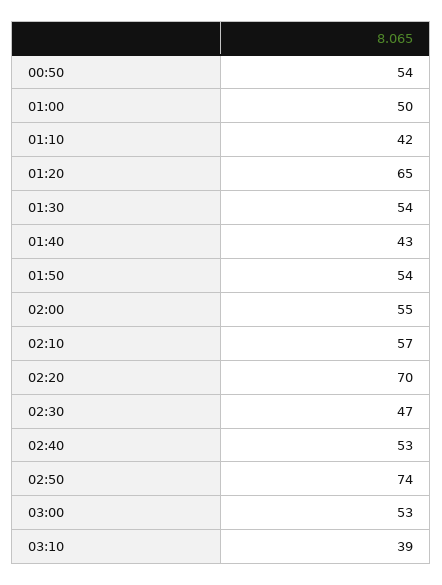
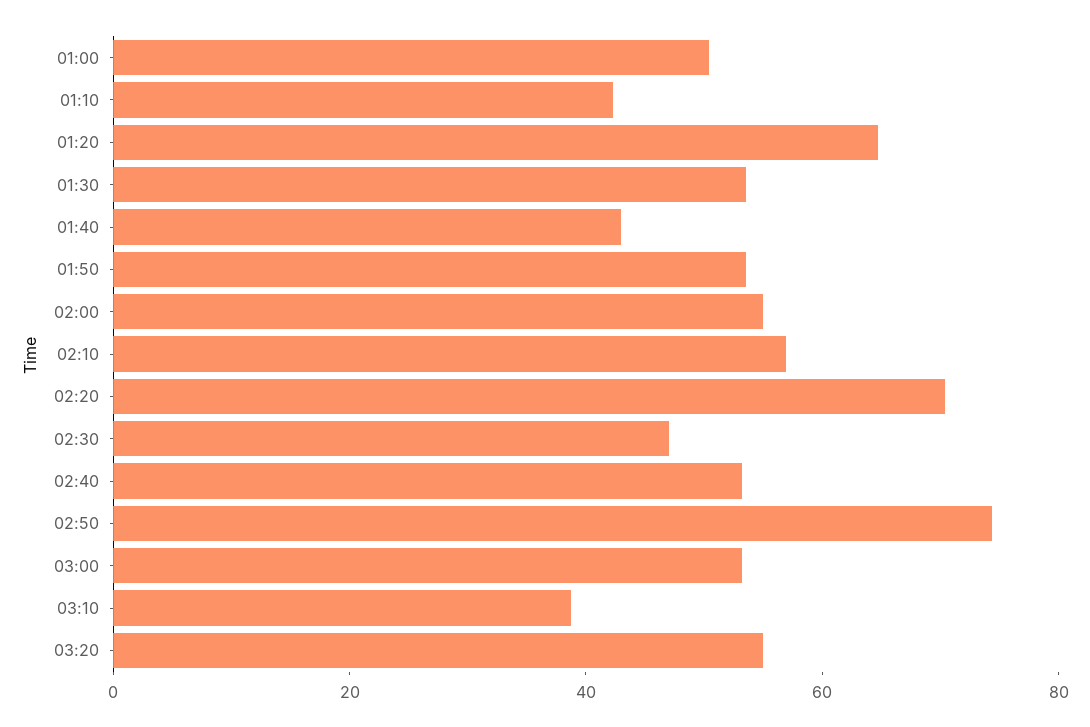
00:50: 54 -> none
03:20: none -> 55

